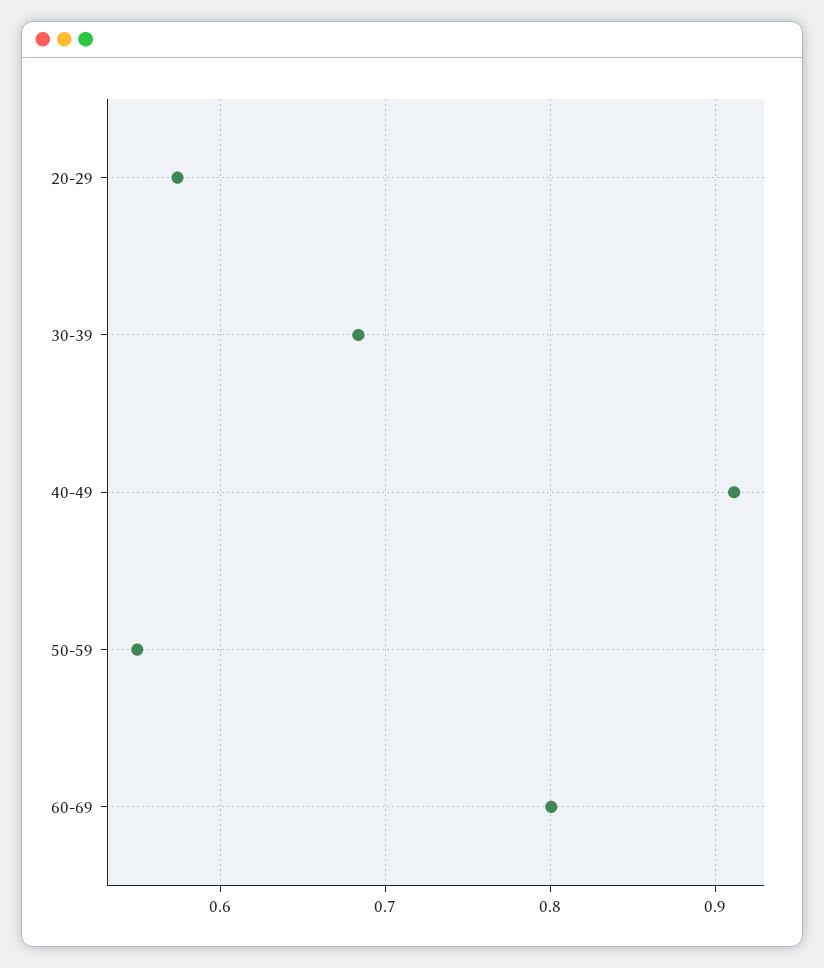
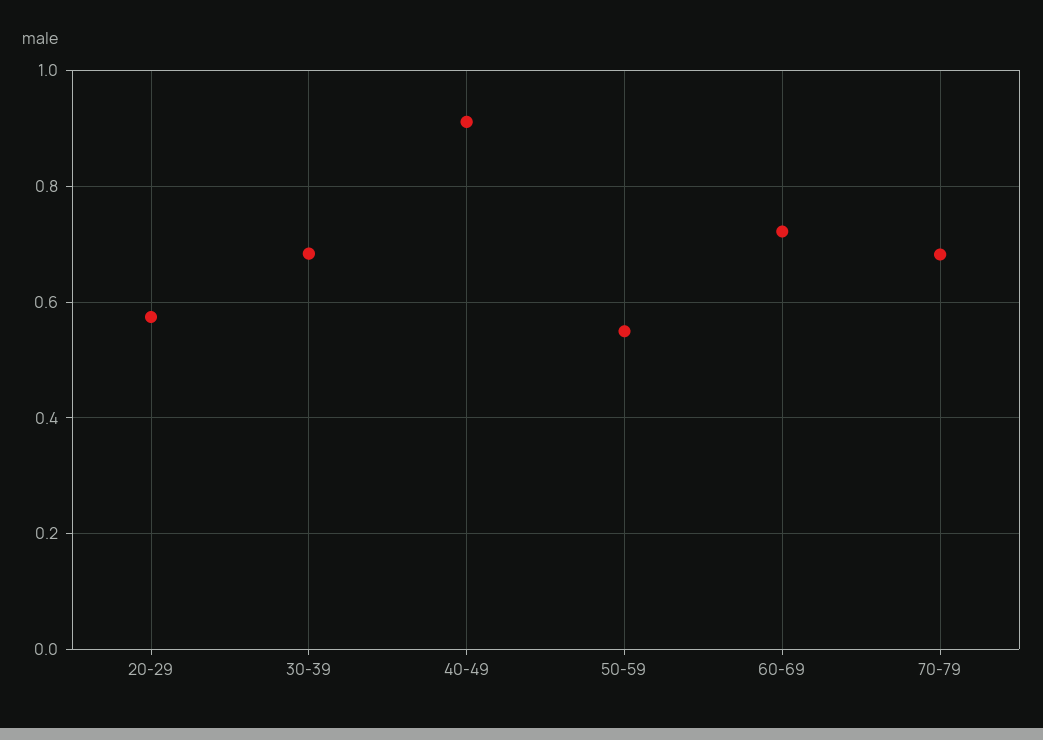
60-69: 0.8 -> 0.72
70-79: none -> 0.68

